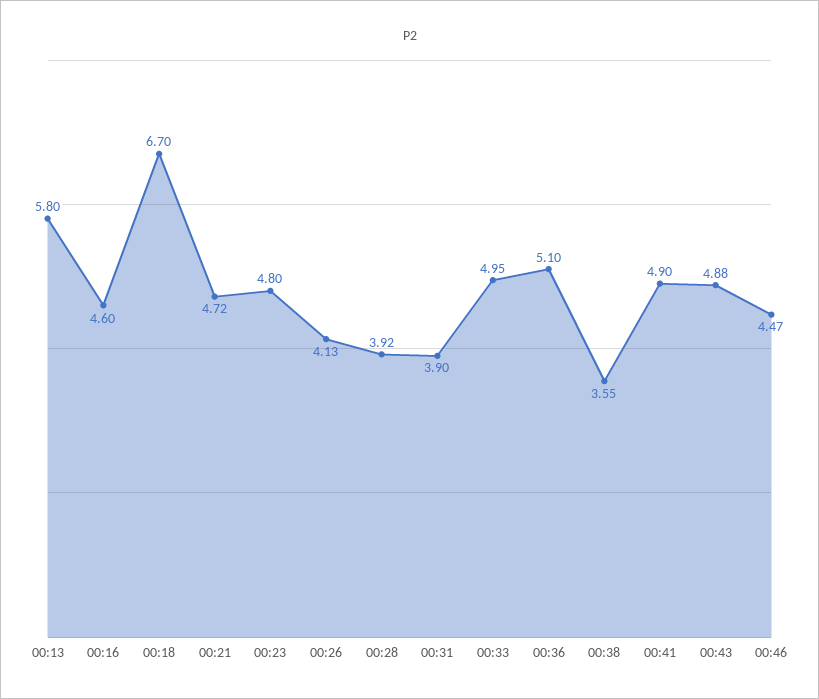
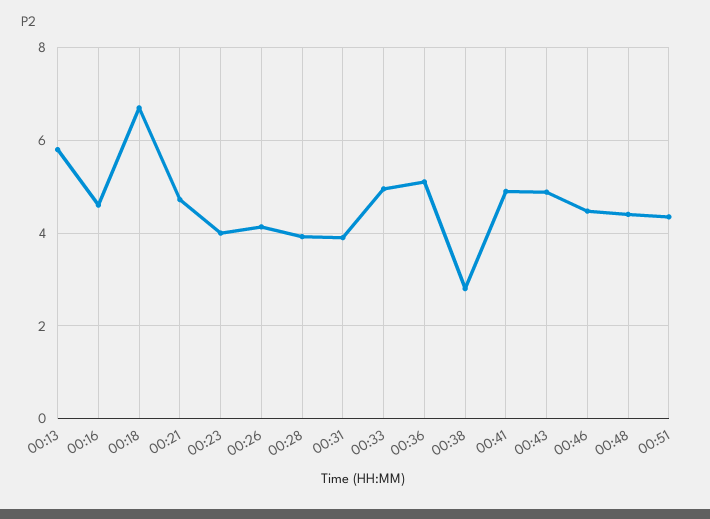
00:23: 4.8 -> 4
00:38: 3.55 -> 2.8
00:48: none -> 4.4
00:51: none -> 4.4

